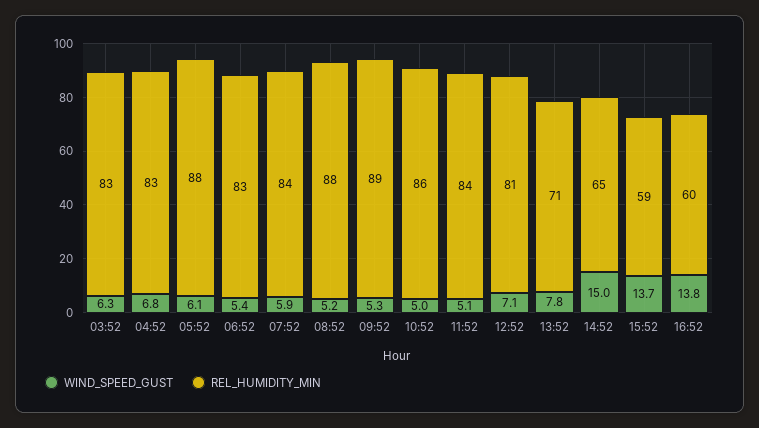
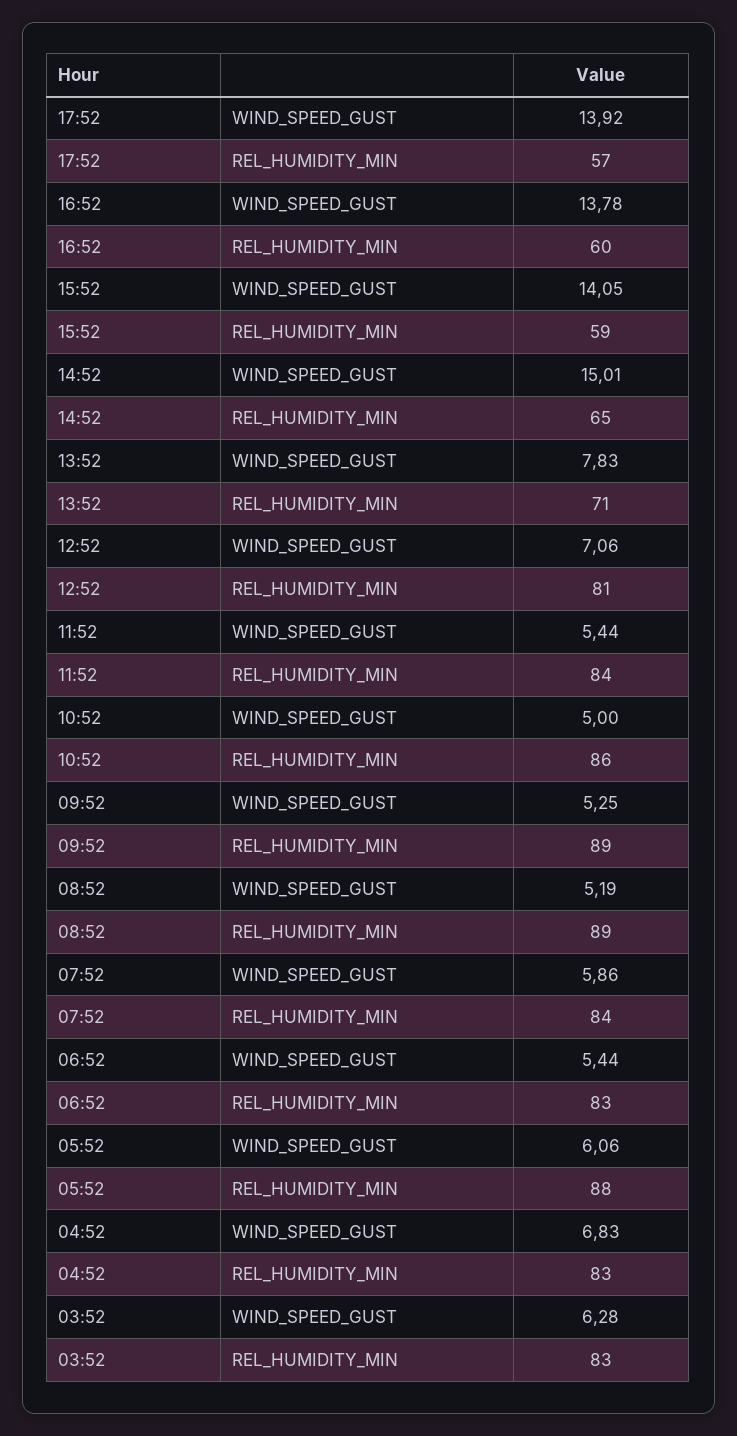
REL_HUMIDITY_MIN, 08:52: 88 -> 89
WIND_SPEED_GUST, 11:52: 5.1 -> 5.44
WIND_SPEED_GUST, 15:52: 13.7 -> 14.05
WIND_SPEED_GUST, 17:52: none -> 13.92
REL_HUMIDITY_MIN, 17:52: none -> 57

